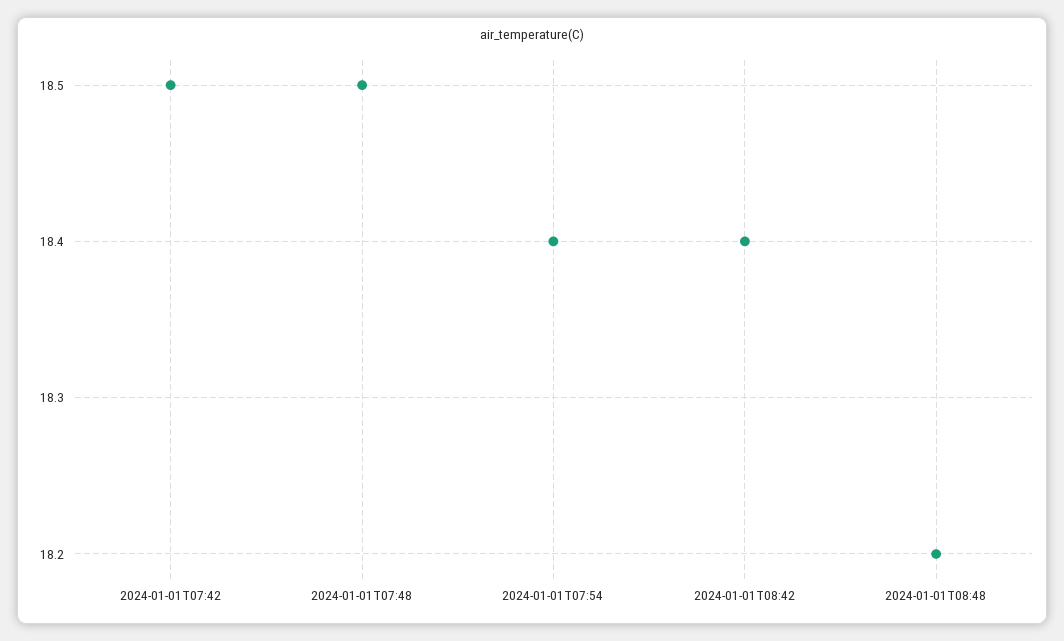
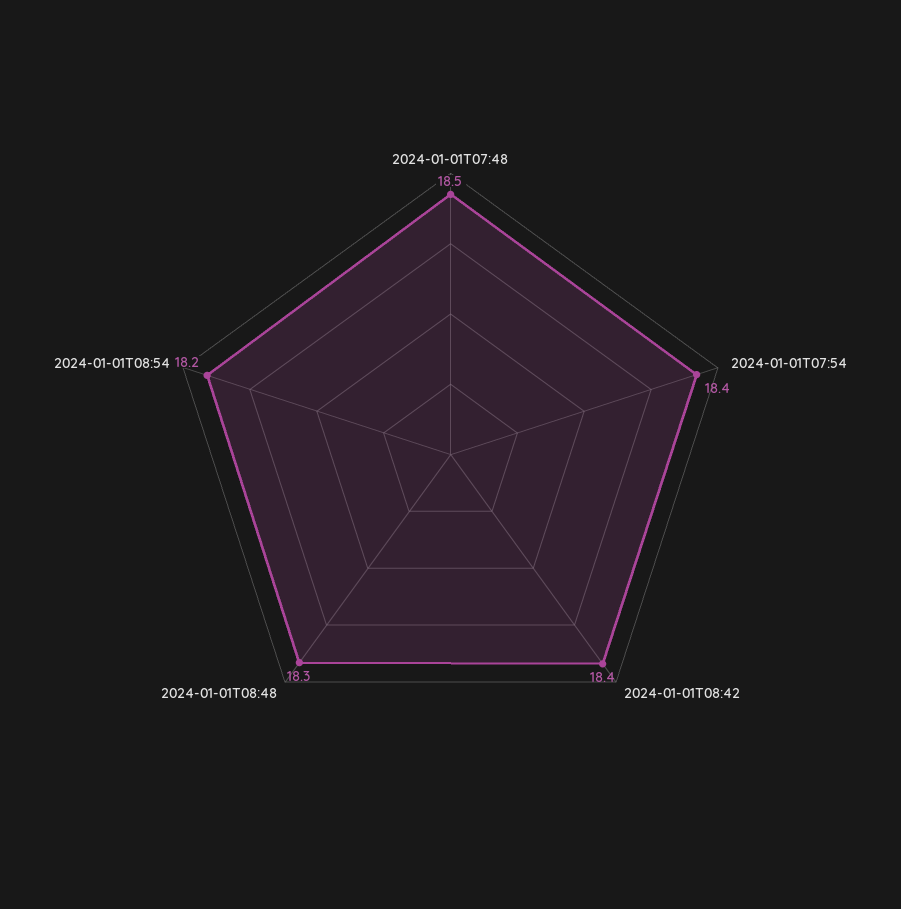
2024-01-01T07:42: 18.5 -> none
2024-01-01T08:48: 18.2 -> 18.3
2024-01-01T08:54: none -> 18.2

